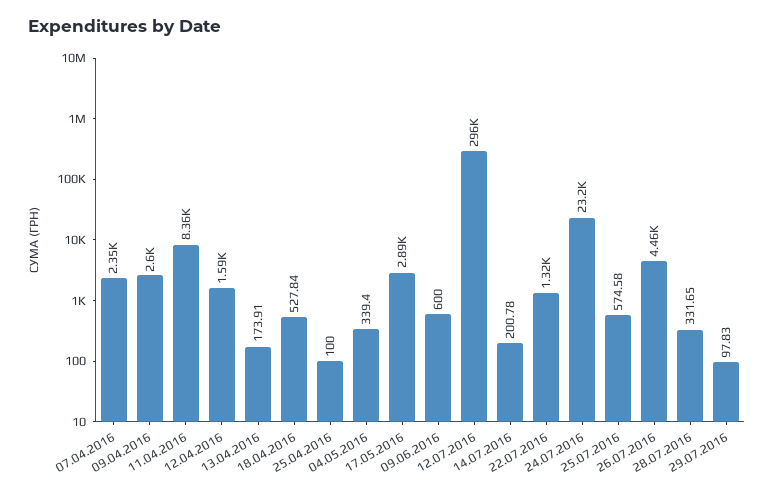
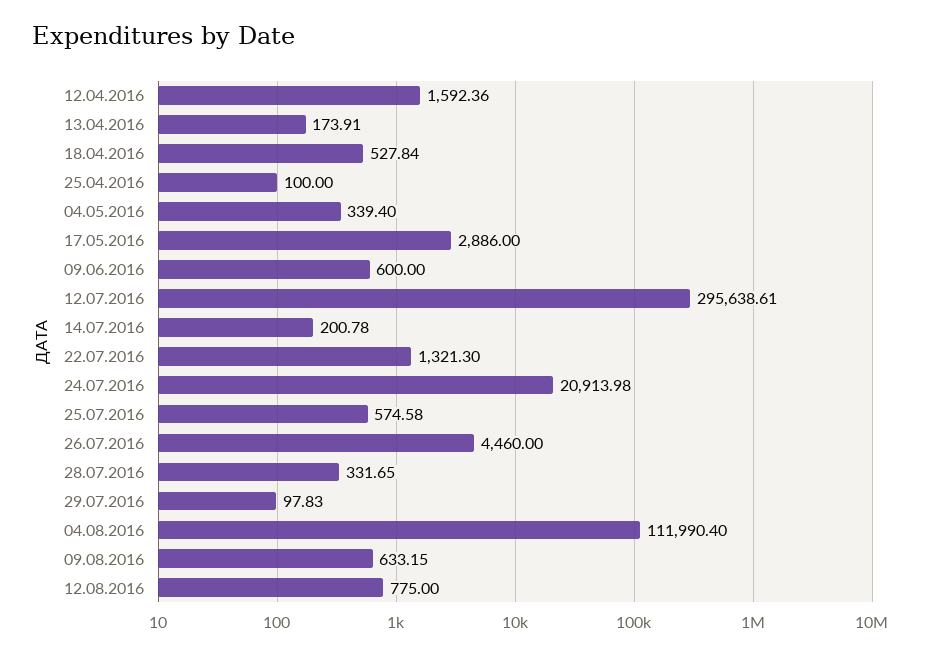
07.04.2016: 2350 -> none
09.04.2016: 2600 -> none
11.04.2016: 8360 -> none
24.07.2016: 23200 -> 20913.98
04.08.2016: none -> 111990.4
09.08.2016: none -> 633.15
12.08.2016: none -> 775

